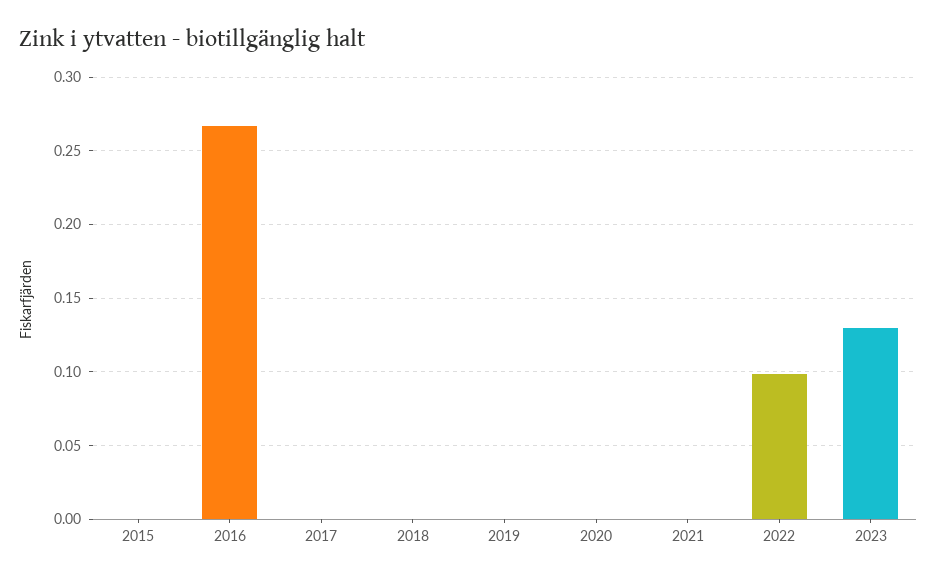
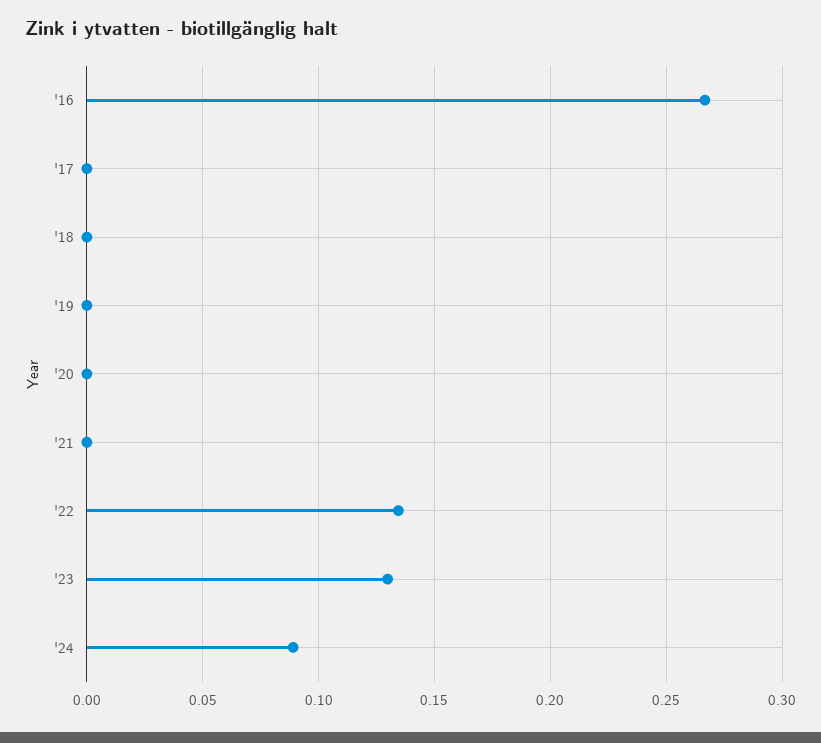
2015: 0 -> none
2022: 0.1 -> 0.135
'24: none -> 0.09

